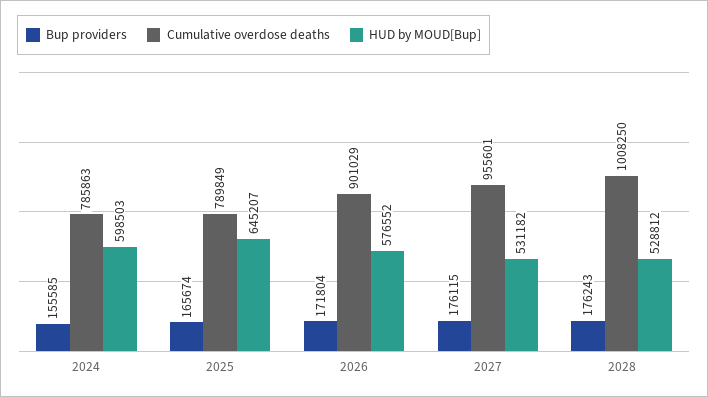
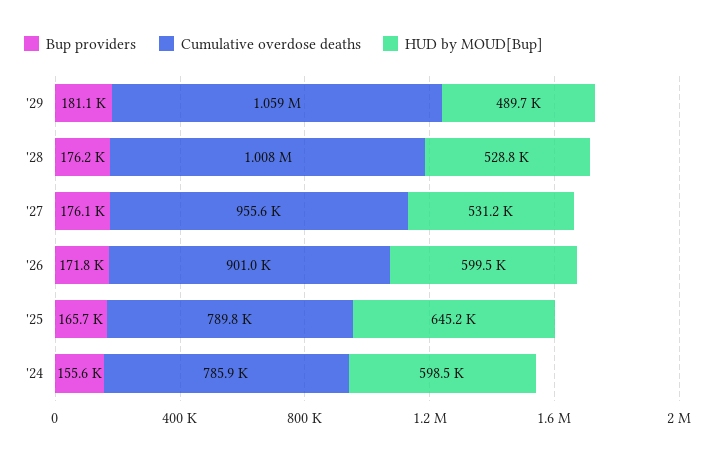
HUD by MOUD[Bup], 2026: 576552 -> 599500
Bup providers, '29: none -> 181100
Cumulative overdose deaths, '29: none -> 1059000
HUD by MOUD[Bup], '29: none -> 489700

